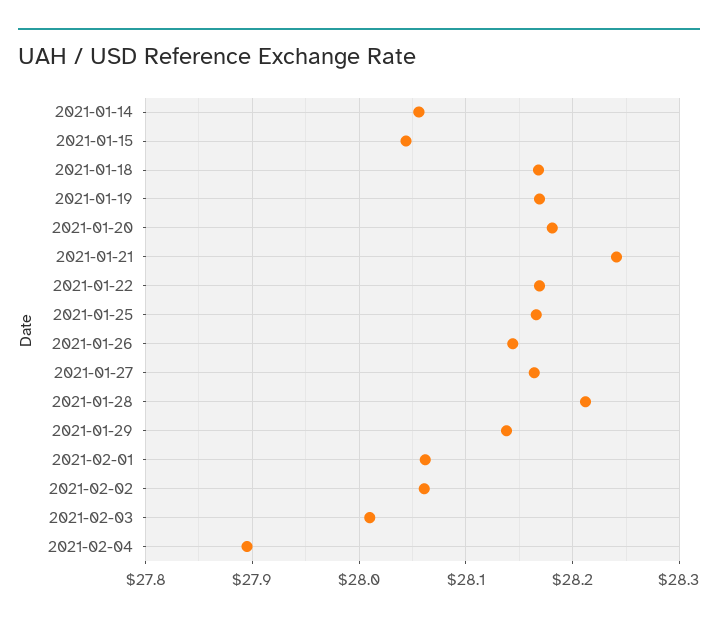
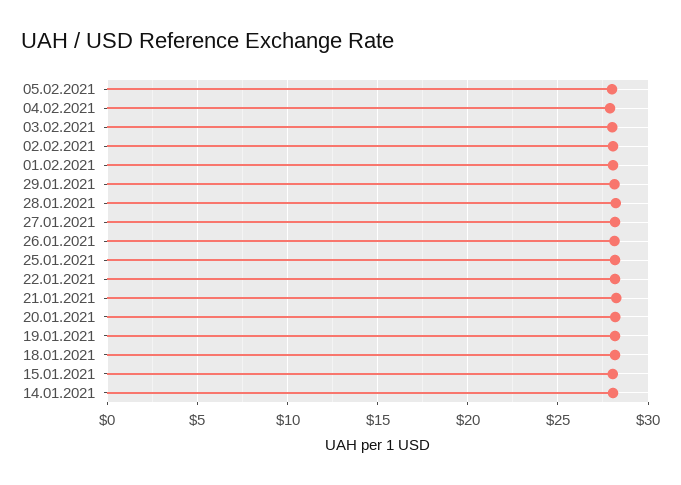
05.02.2021: none -> 28

